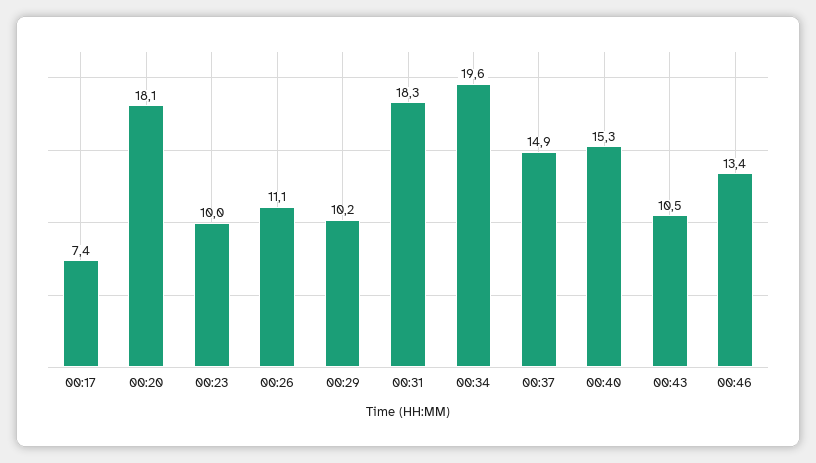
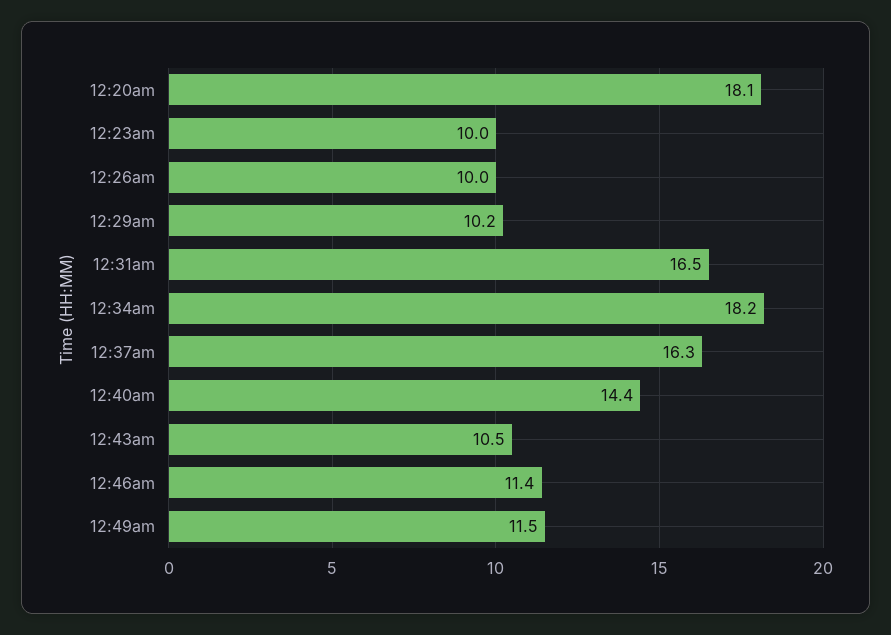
00:17: 7.4 -> none
00:26: 11.1 -> 10
00:31: 18.3 -> 16.5
00:34: 19.6 -> 18.2
00:37: 14.9 -> 16.3
00:40: 15.3 -> 14.4
00:46: 13.4 -> 11.4
12:49am: none -> 11.5

